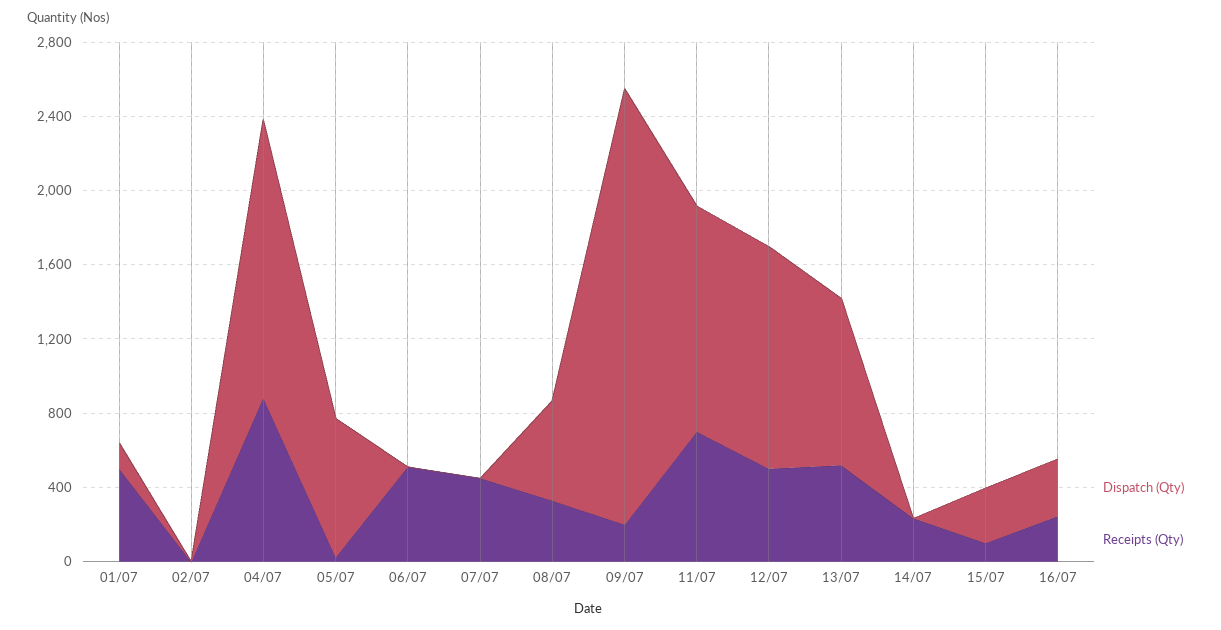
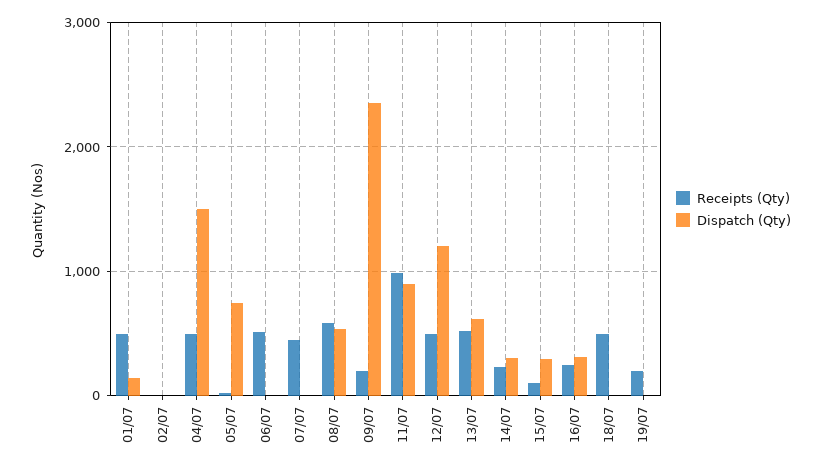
Receipts (Qty), 04/07: 900 -> 500
Receipts (Qty), 08/07: 300 -> 600
Dispatch (Qty), 11/07: 1200 -> 900
Receipts (Qty), 11/07: 700 -> 1000
Dispatch (Qty), 13/07: 900 -> 600
Dispatch (Qty), 14/07: 0 -> 300
Receipts (Qty), 18/07: none -> 500
Dispatch (Qty), 18/07: none -> 0
Receipts (Qty), 19/07: none -> 200
Dispatch (Qty), 19/07: none -> 0

